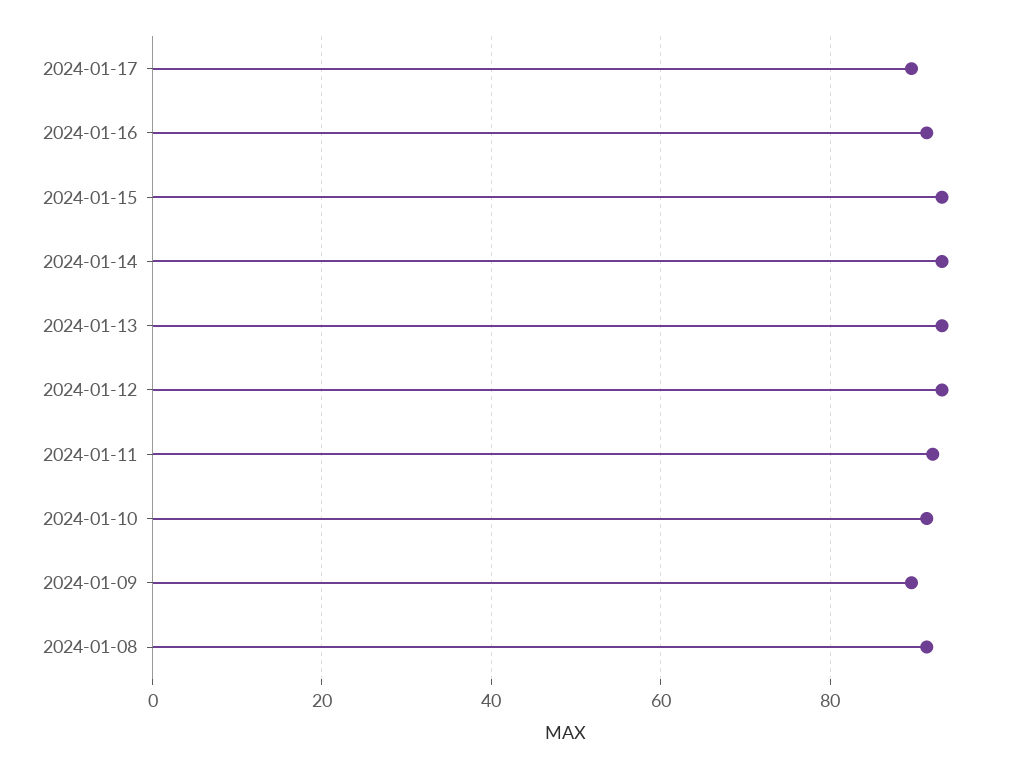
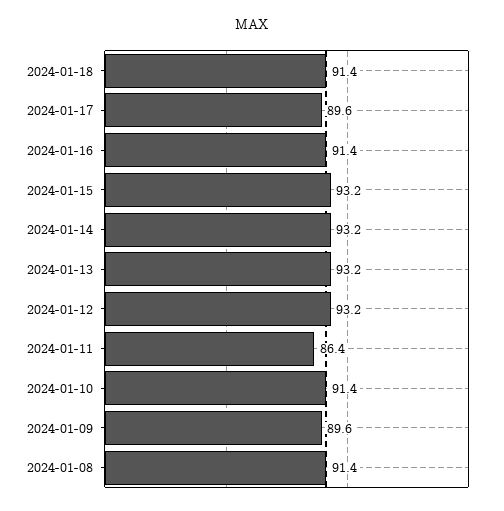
2024-01-11: 92 -> 86.4
2024-01-18: none -> 91.4

